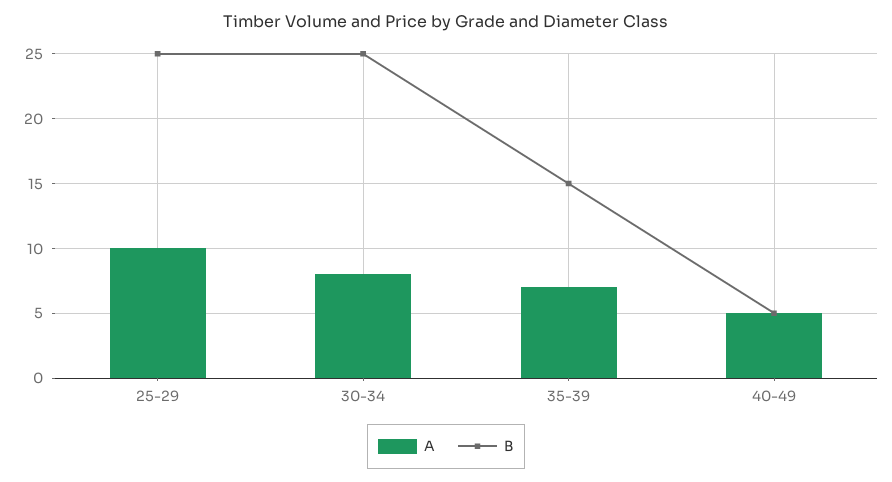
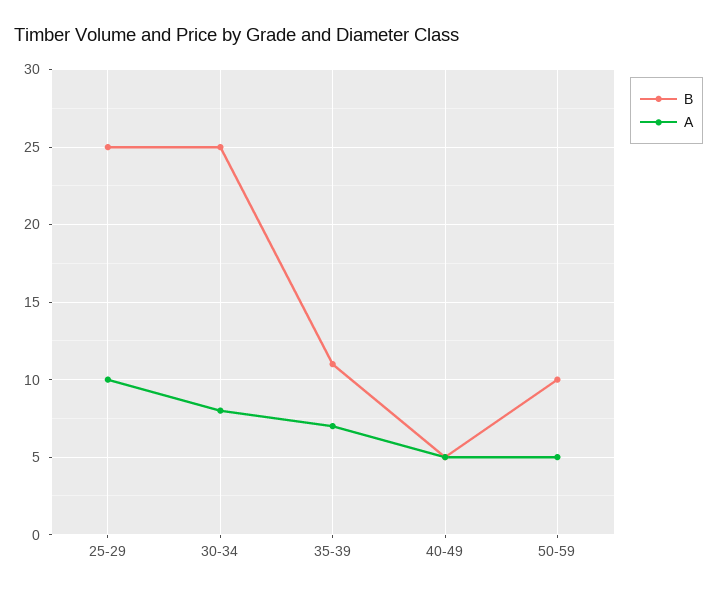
B, 35-39: 15 -> 11
B, 50-59: none -> 10
A, 50-59: none -> 5

